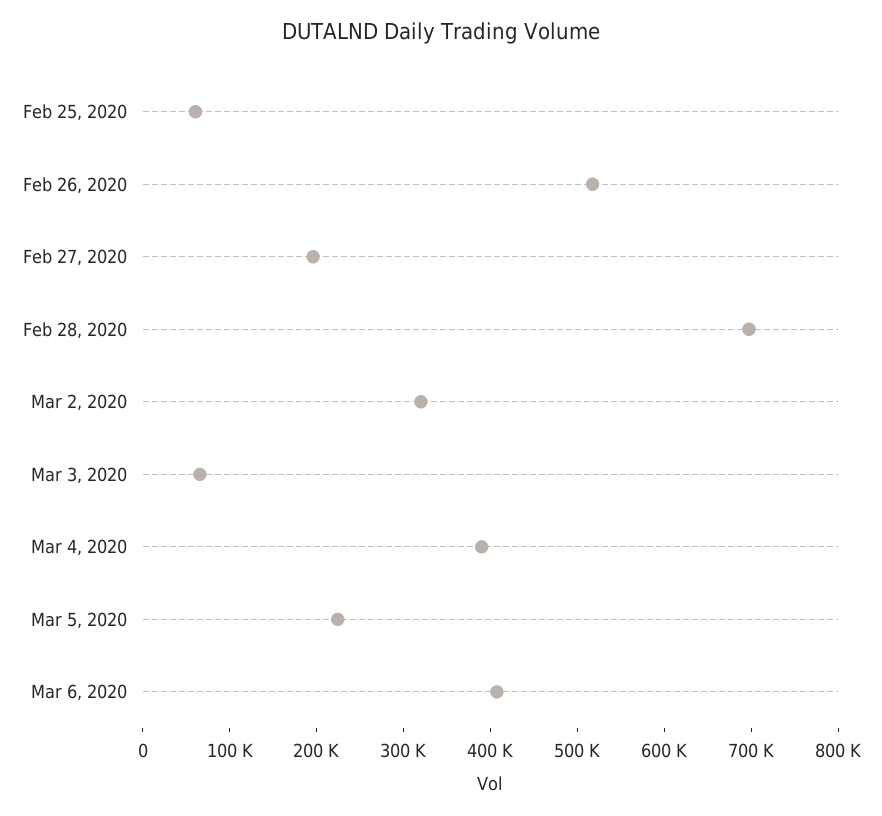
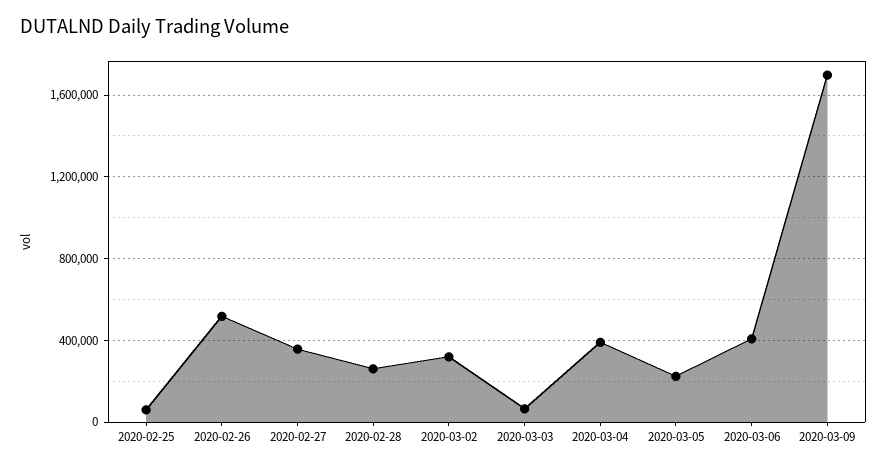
Feb 27, 2020: 200000 -> 350000
Feb 28, 2020: 700000 -> 250000
2020-03-09: none -> 1700000

